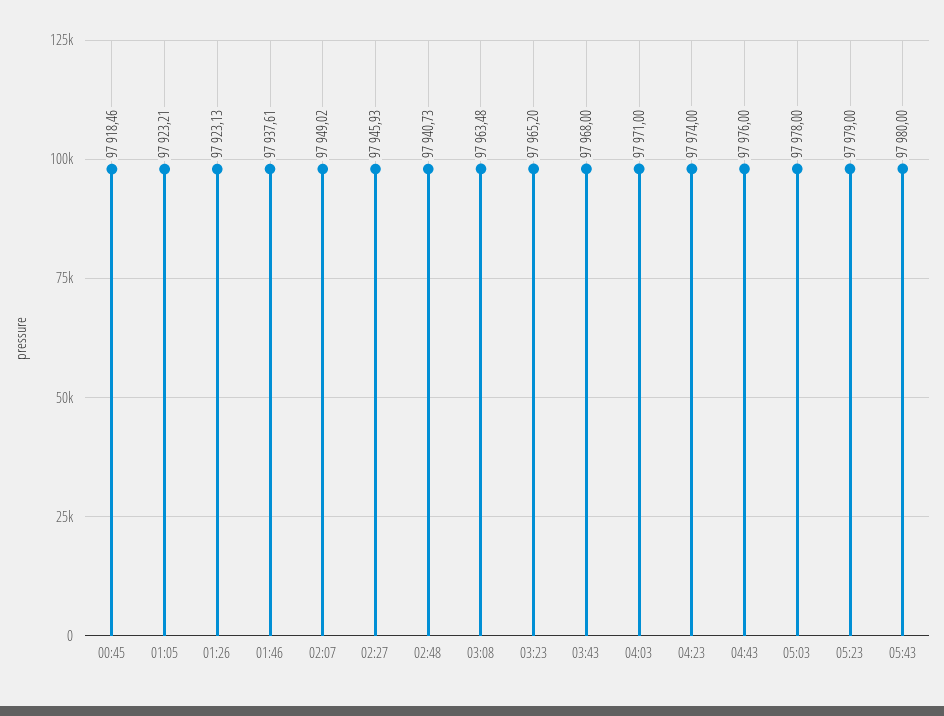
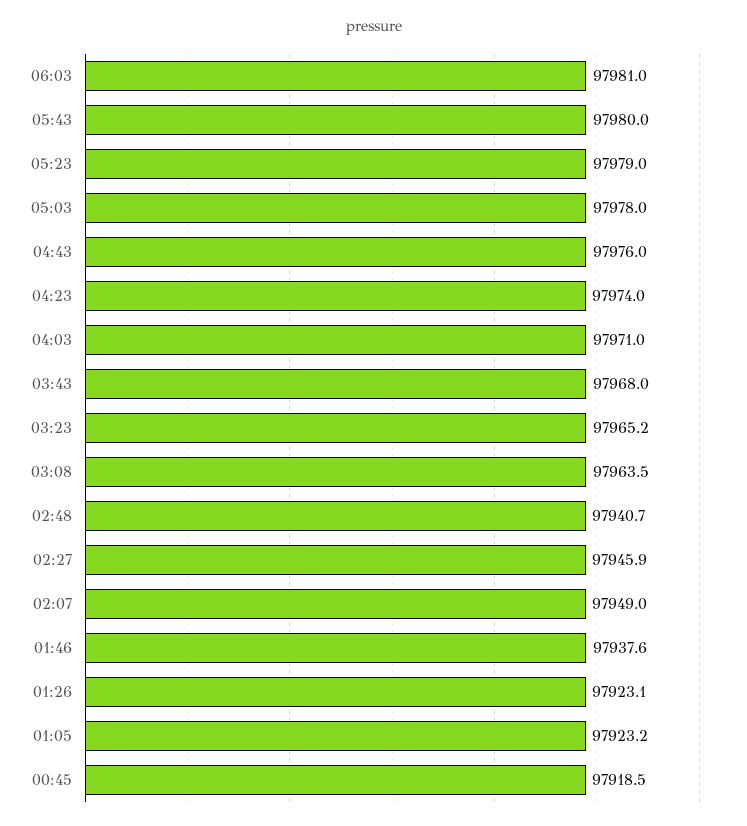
06:03: none -> 97981

